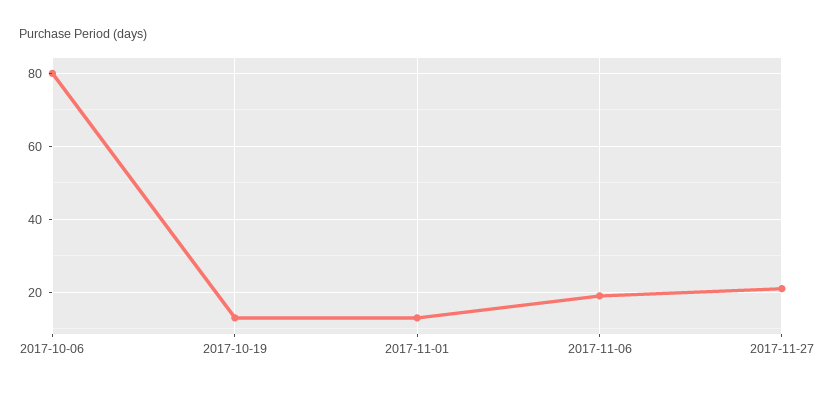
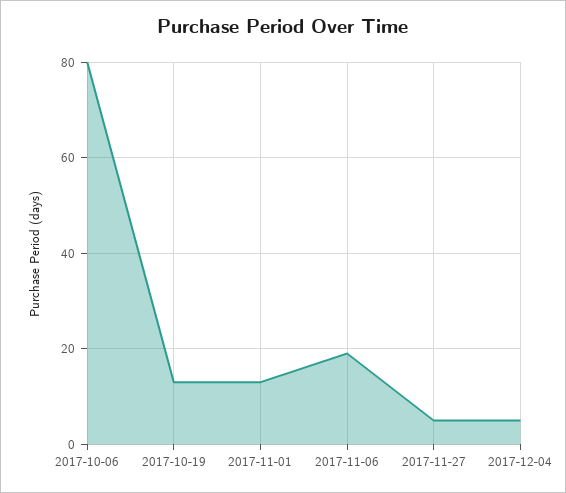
2017-11-27: 20 -> 5
2017-12-04: none -> 5

